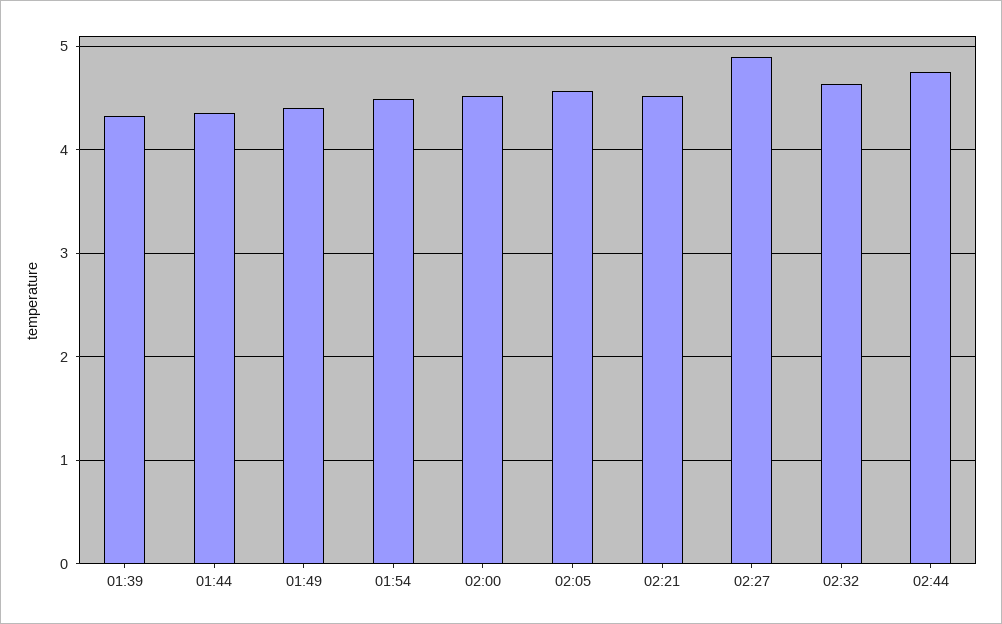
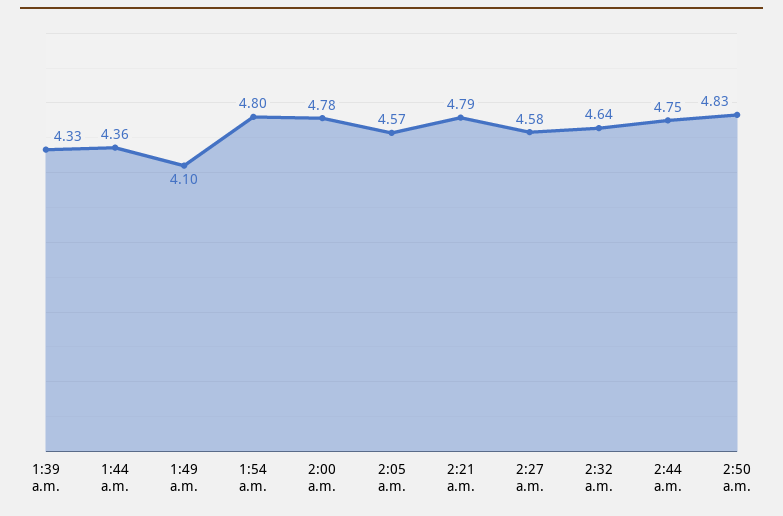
01:49: 4.4 -> 4.1
01:54: 4.5 -> 4.8
02:00: 4.5 -> 4.78
02:21: 4.5 -> 4.79
02:27: 4.9 -> 4.58
2:50 a.m.: none -> 4.83

